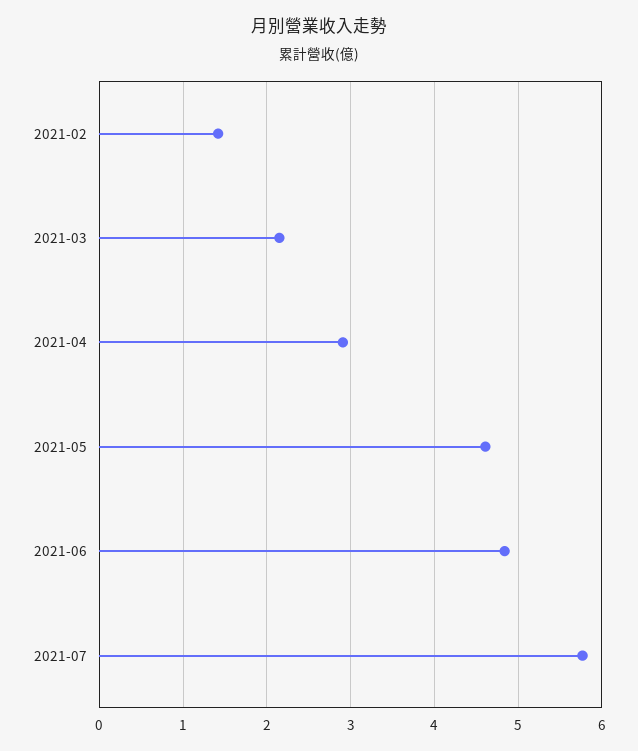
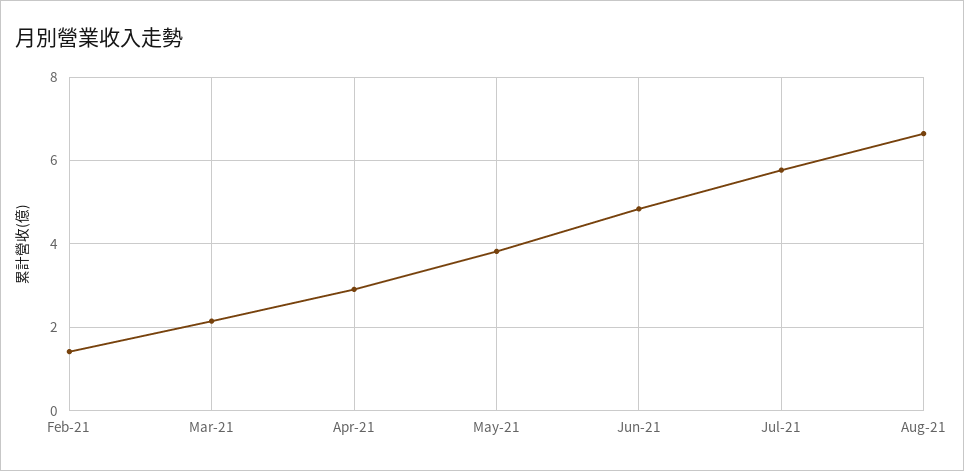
2021-05: 4.6 -> 3.8
Aug-21: none -> 6.6

